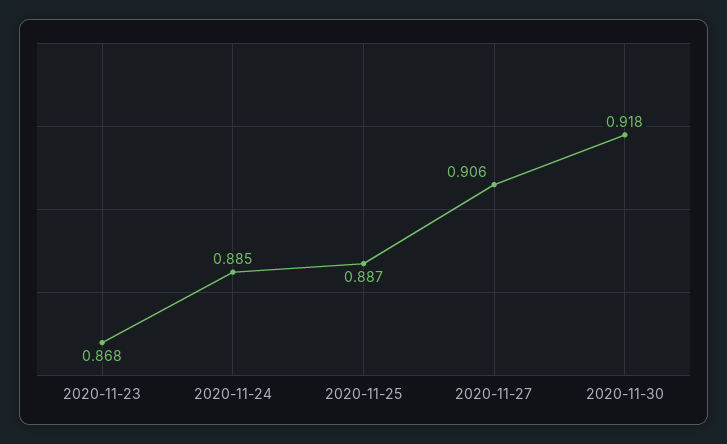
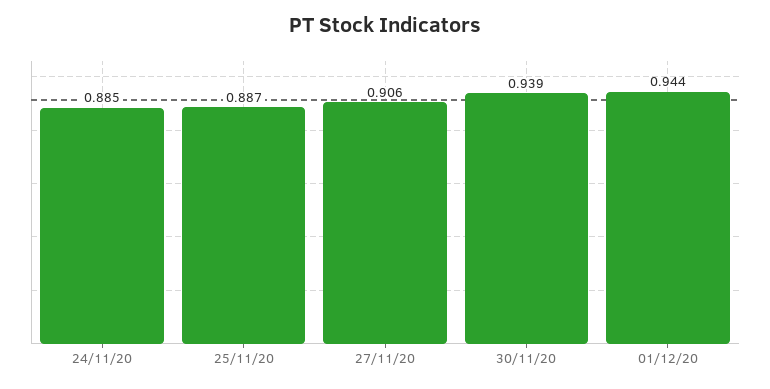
2020-11-23: 0.868 -> none
2020-11-30: 0.918 -> 0.939
01/12/20: none -> 0.944

